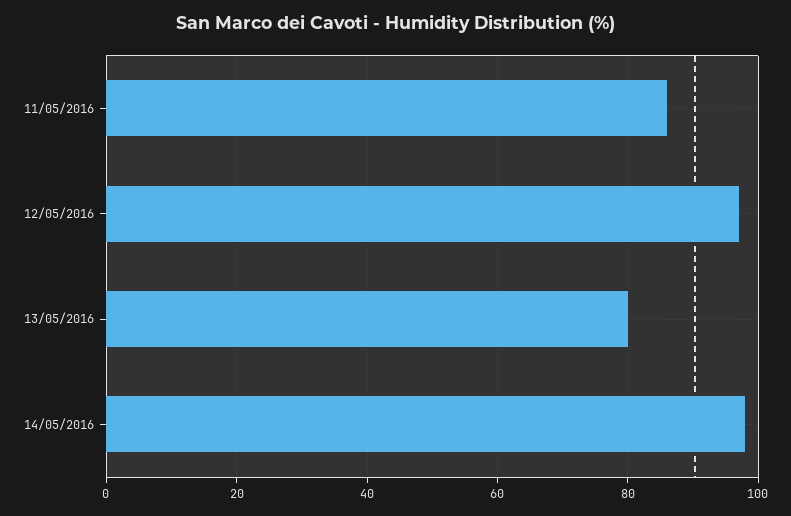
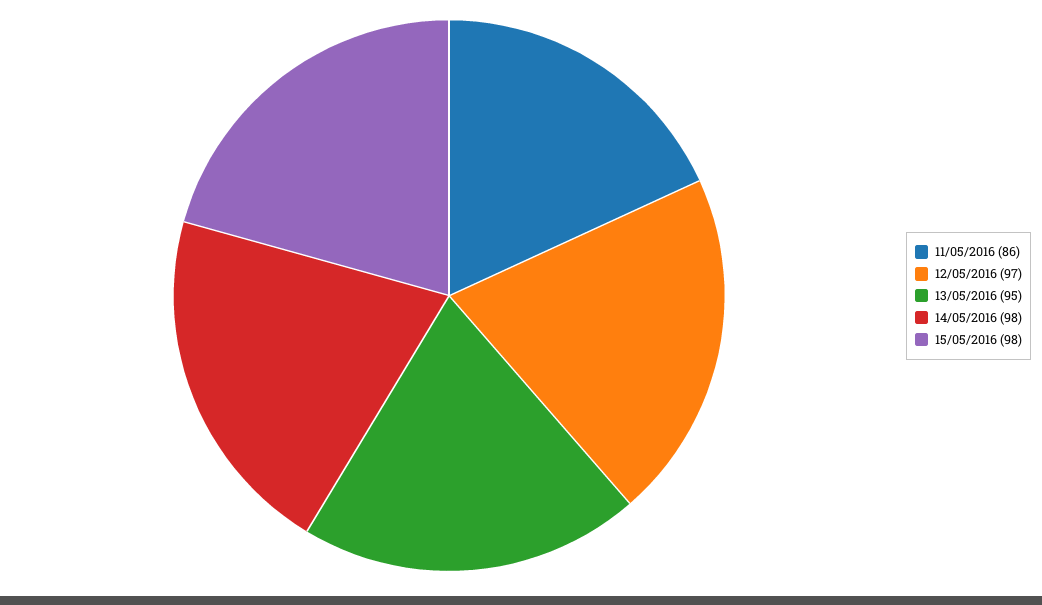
13/05/2016: 80 -> 95
15/05/2016: none -> 98

